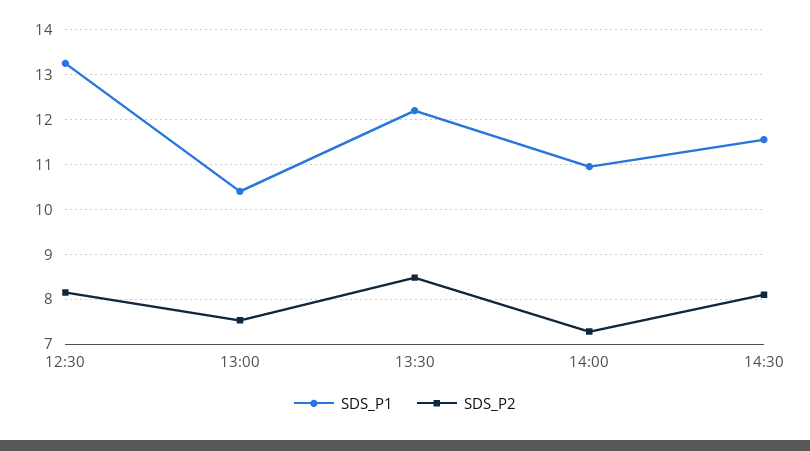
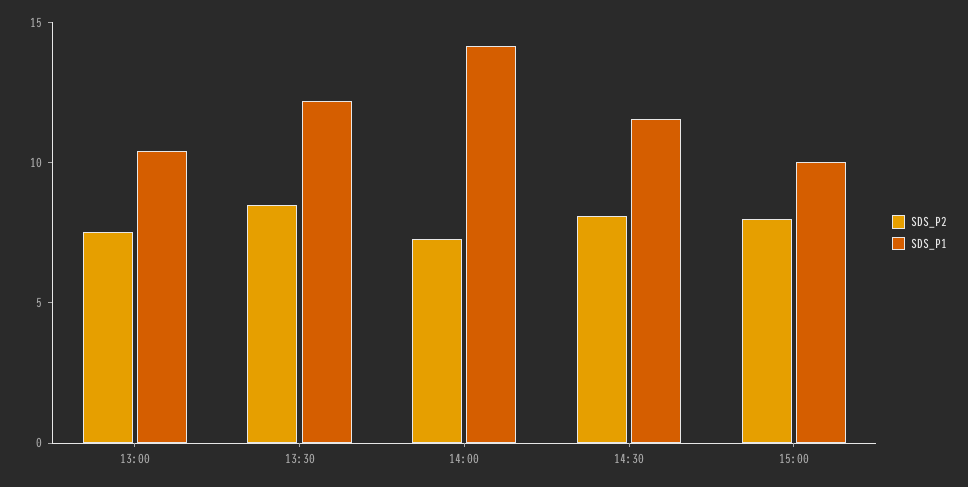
SDS_P1, 12:30: 13.2 -> none
SDS_P2, 12:30: 8.2 -> none
SDS_P1, 14:00: 11 -> 14
SDS_P2, 15:00: none -> 8
SDS_P1, 15:00: none -> 10

